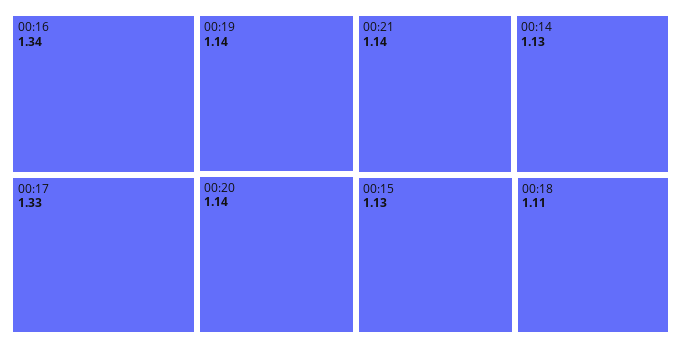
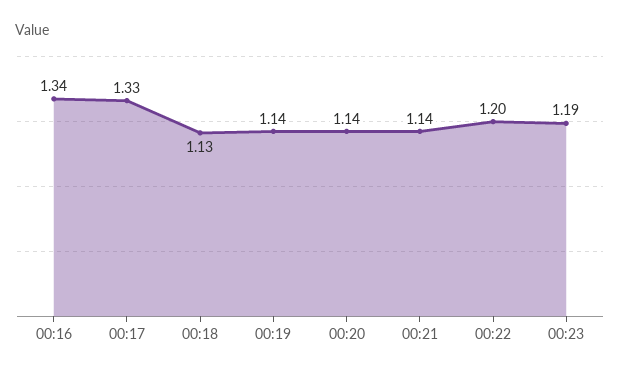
00:14: 1.13 -> none
00:15: 1.13 -> none
00:18: 1.11 -> 1.13
00:22: none -> 1.2
00:23: none -> 1.19

